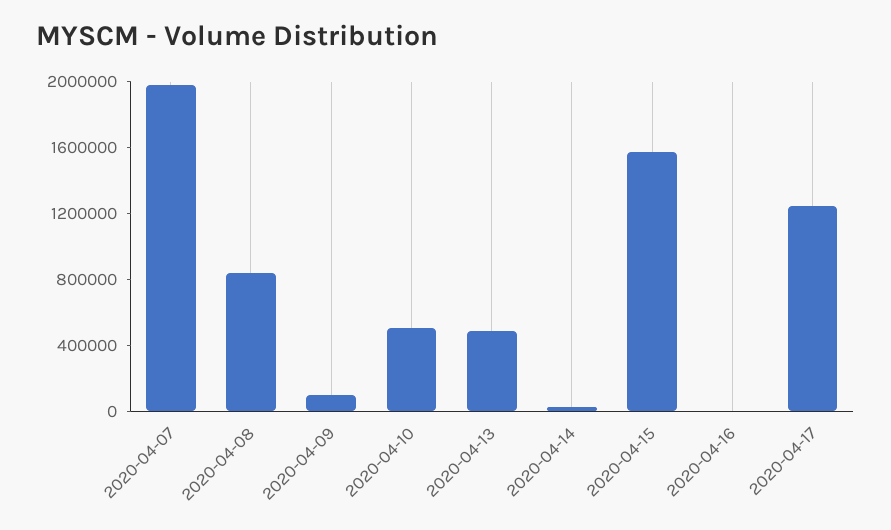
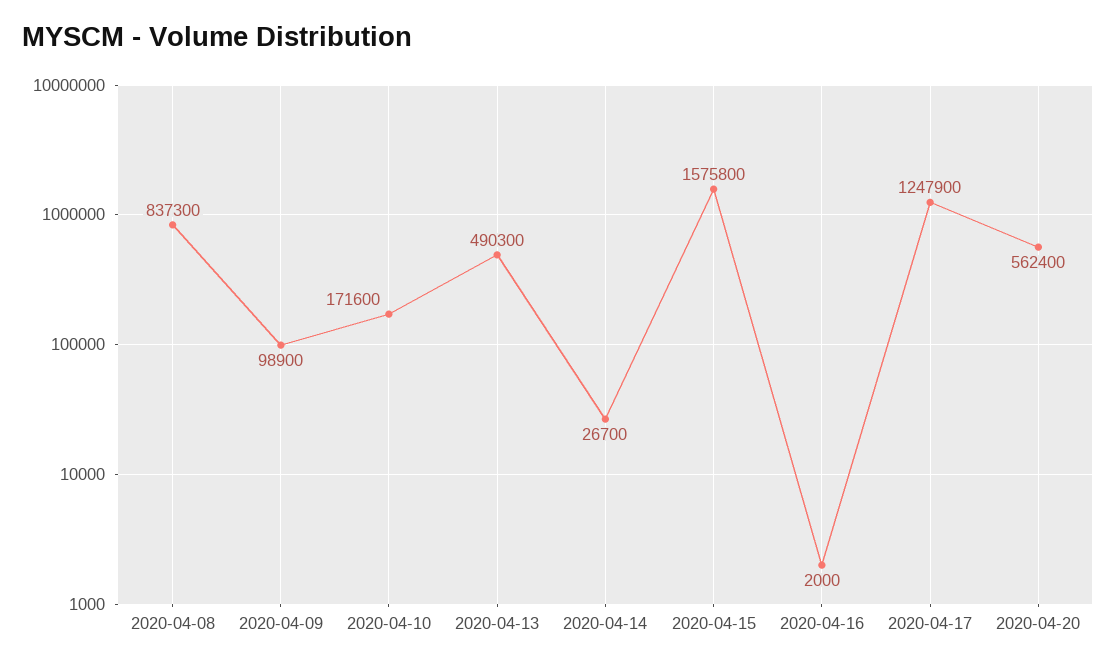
2020-04-07: 2000000 -> none
2020-04-10: 500000 -> 171600
2020-04-20: none -> 562400

